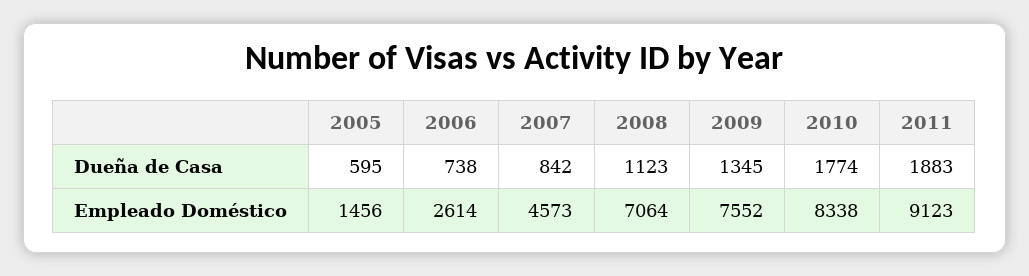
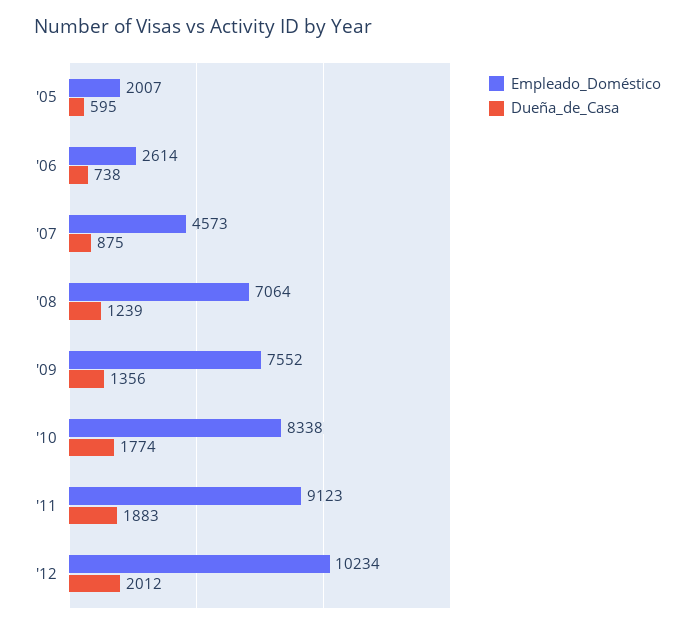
Dueña de Casa, 2007: 842 -> 875
Dueña de Casa, 2008: 1123 -> 1239
Dueña de Casa, 2009: 1345 -> 1356
Empleado Doméstico, 2005: 1456 -> 2007
Empleado Doméstico, '12: none -> 10234
Dueña de Casa, '12: none -> 2012

